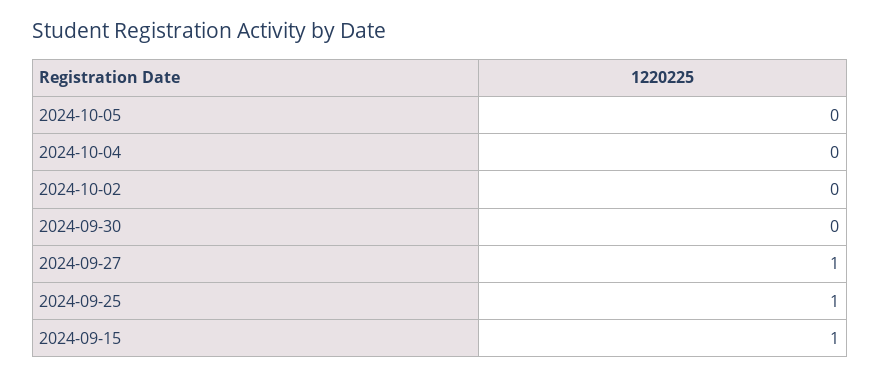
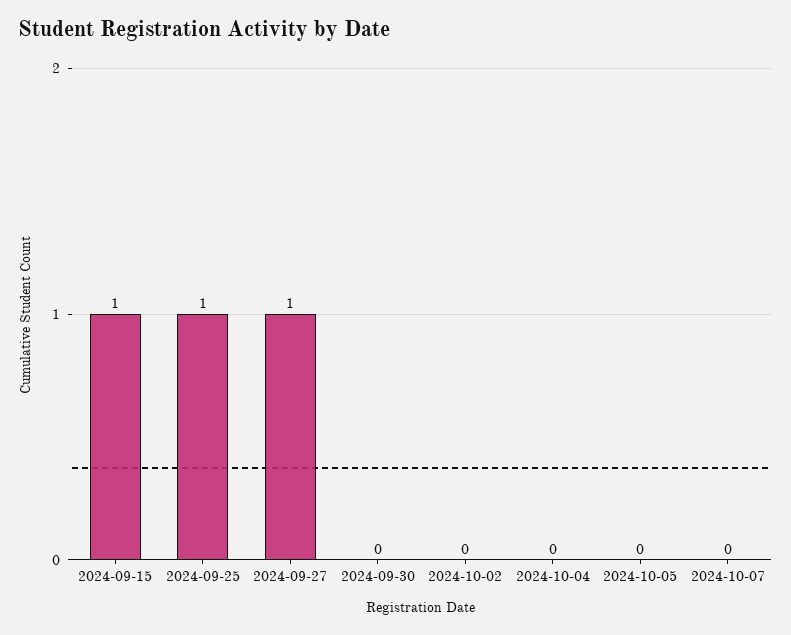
2024-10-07: none -> 0

